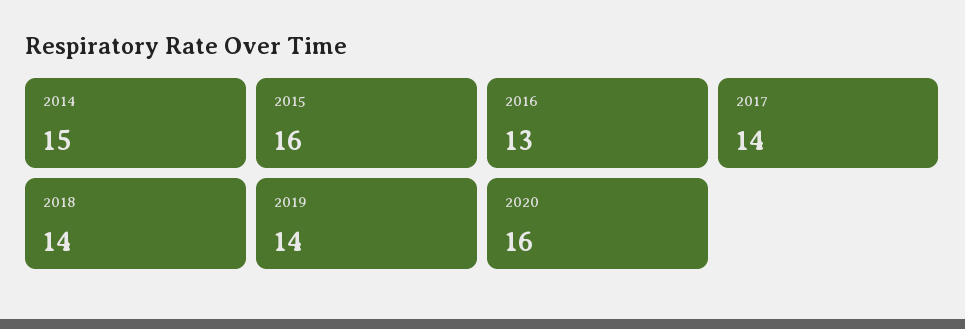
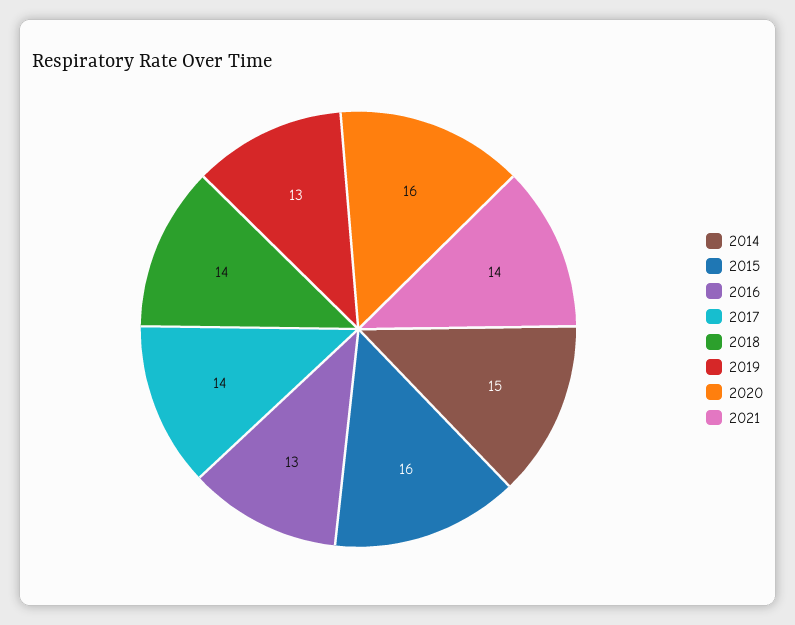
2019: 14 -> 13
2021: none -> 14

